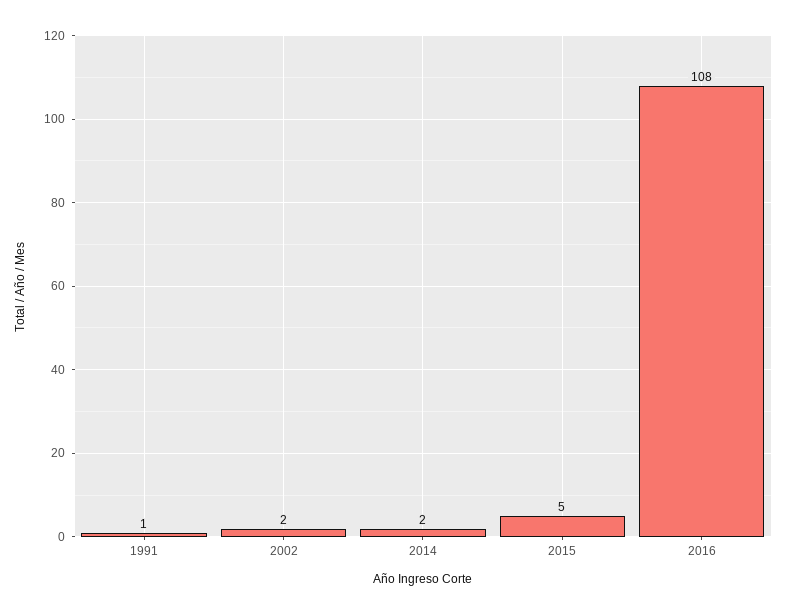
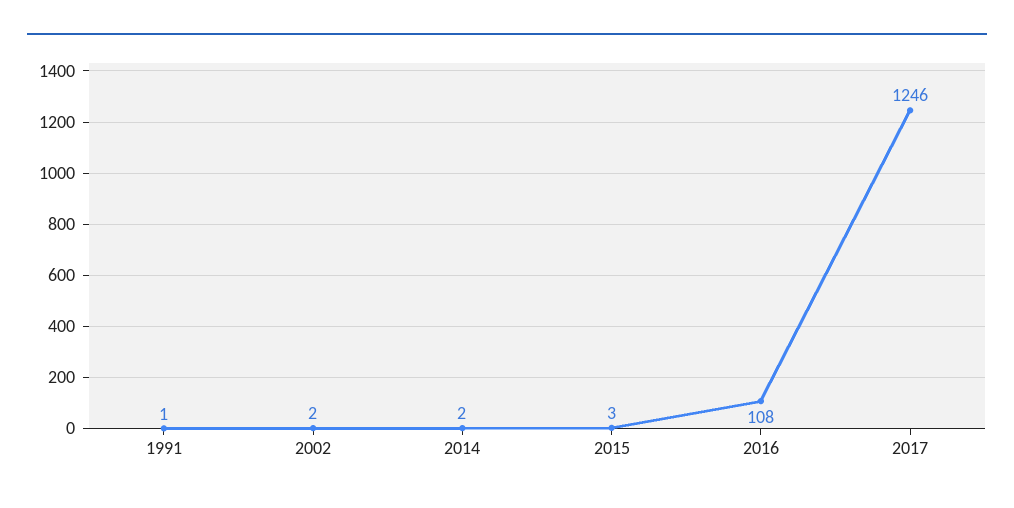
2015: 5 -> 3
2017: none -> 1246

